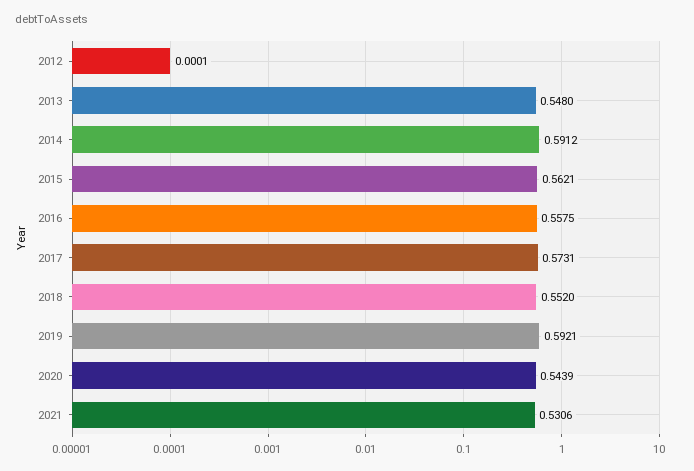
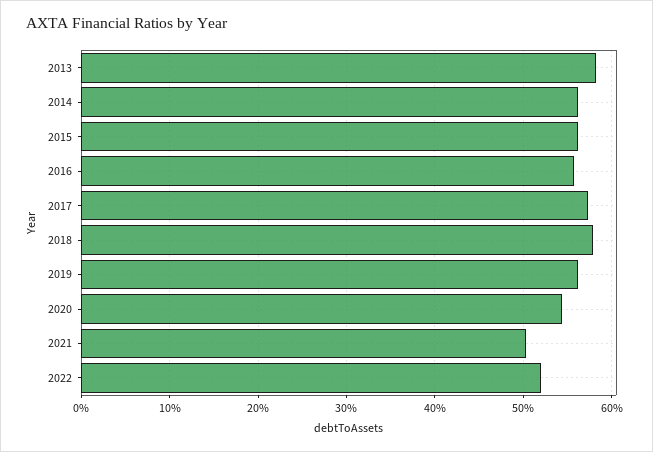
2012: 0.0001 -> none
2013: 0.548 -> 0.58
2014: 0.5912 -> 0.56
2018: 0.552 -> 0.58
2019: 0.5921 -> 0.56
2021: 0.5306 -> 0.5
2022: none -> 0.52

